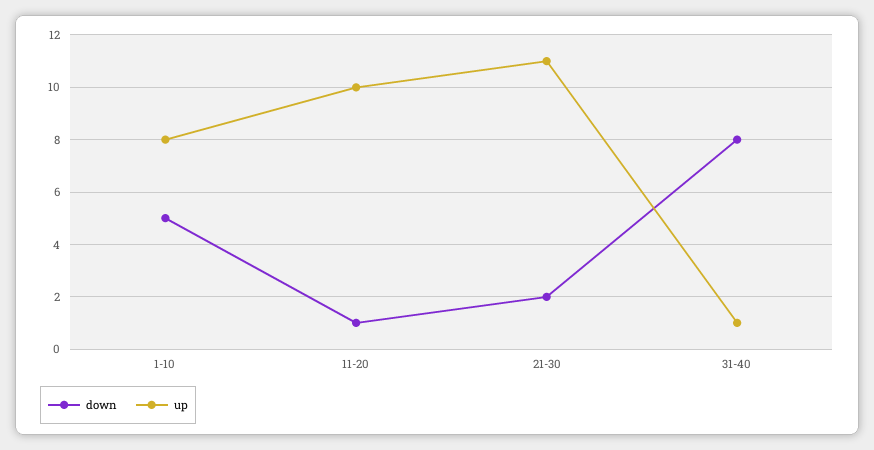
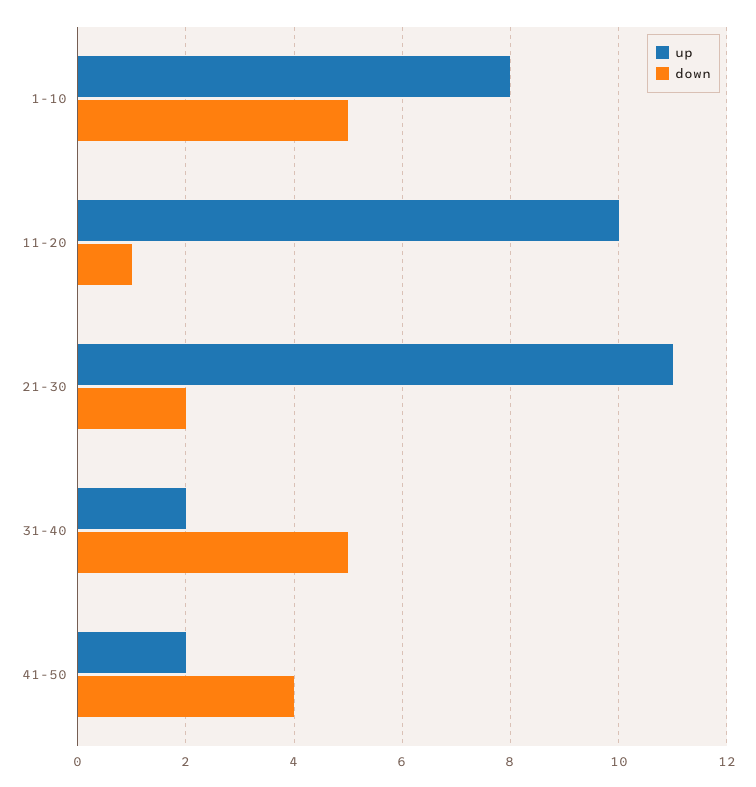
down, 31-40: 8 -> 5
up, 31-40: 1 -> 2
up, 41-50: none -> 2
down, 41-50: none -> 4

